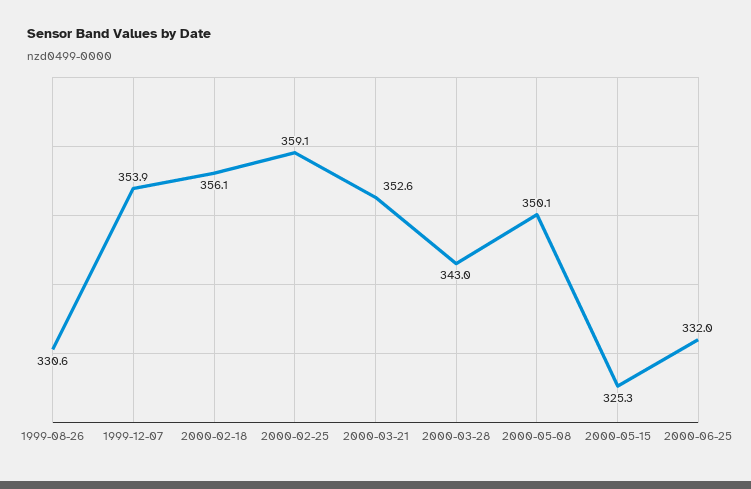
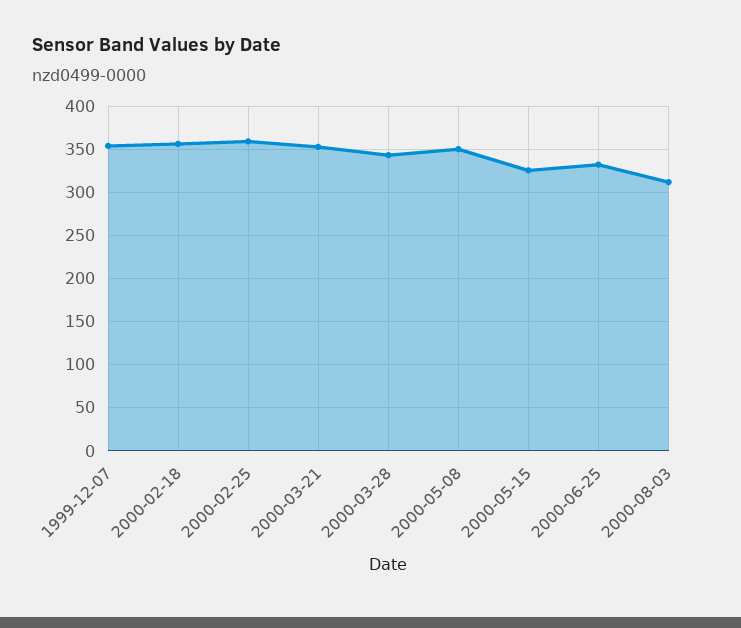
1999-08-26: 330.6 -> none
2000-08-03: none -> 310

